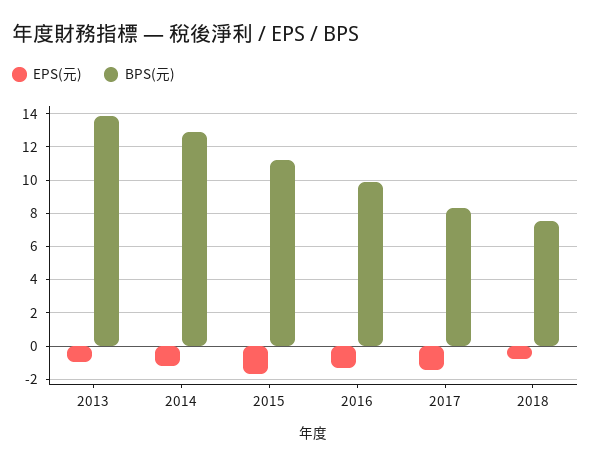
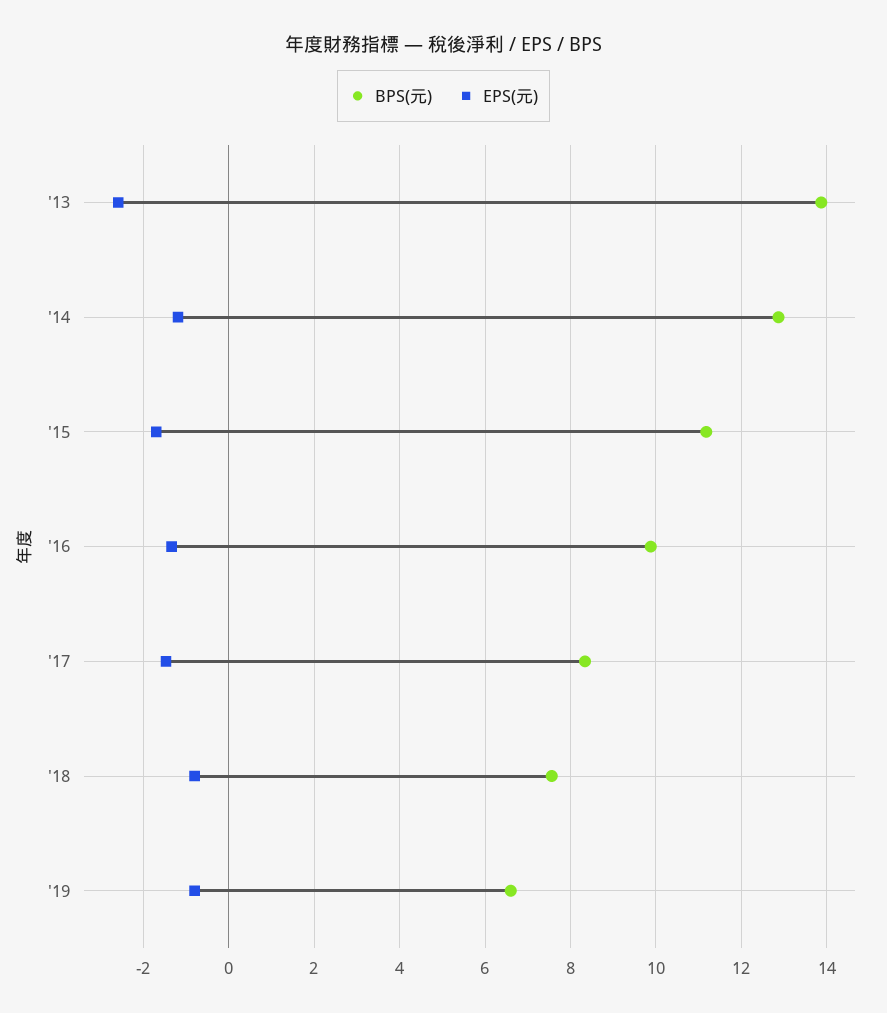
EPS(元), 2013: -1 -> -2.6
BPS(元), '19: none -> 6.6
EPS(元), '19: none -> -0.8

